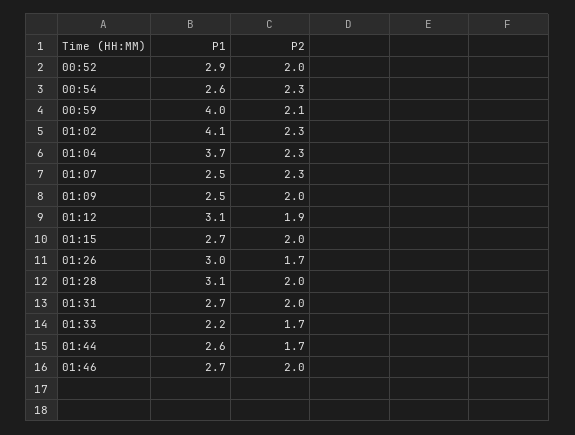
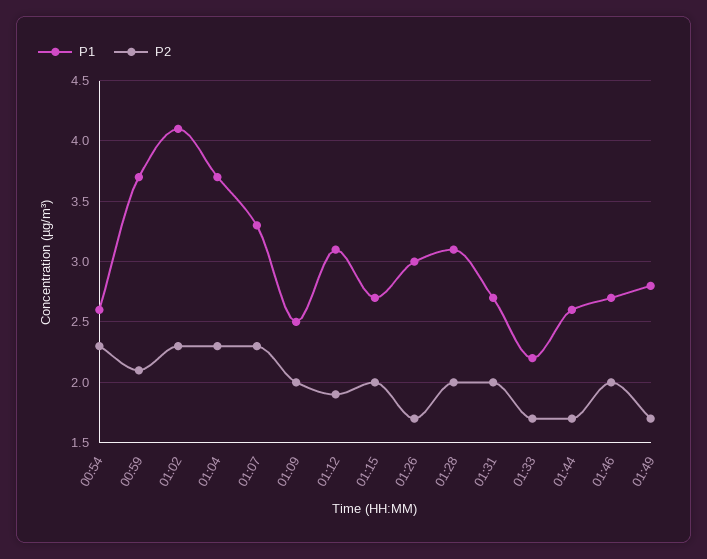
P1, 00:52: 2.9 -> none
P2, 00:52: 2 -> none
P1, 00:59: 4 -> 3.7
P1, 01:07: 2.5 -> 3.3
P1, 01:49: none -> 2.8
P2, 01:49: none -> 1.7

